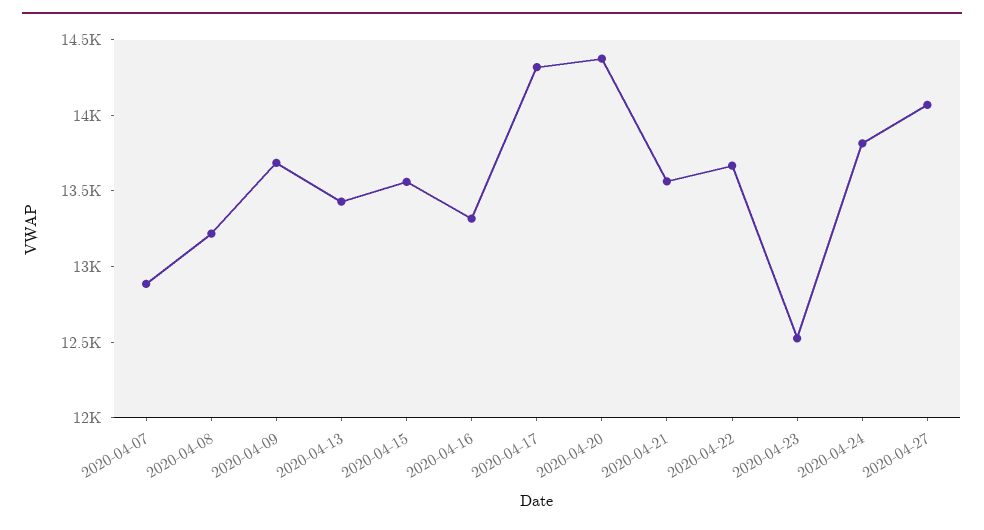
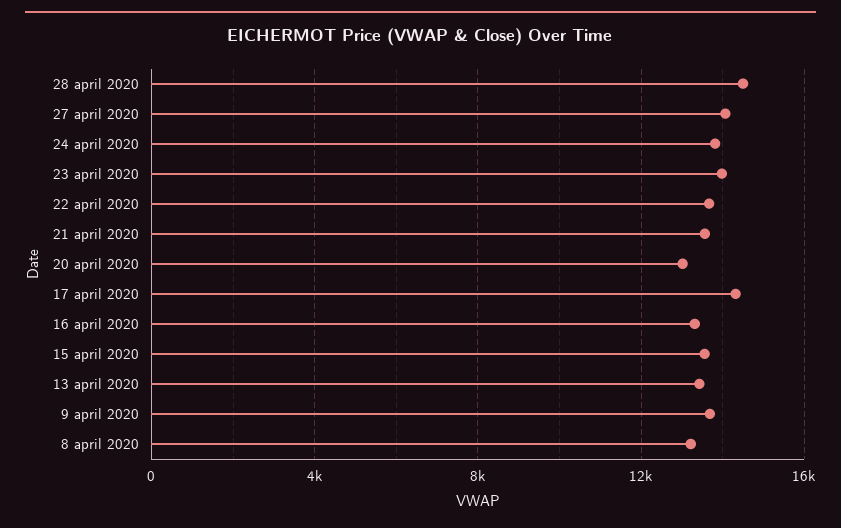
2020-04-07: 12900 -> none
2020-04-20: 14400 -> 13000
2020-04-23: 12500 -> 14000
28 april 2020: none -> 14500

